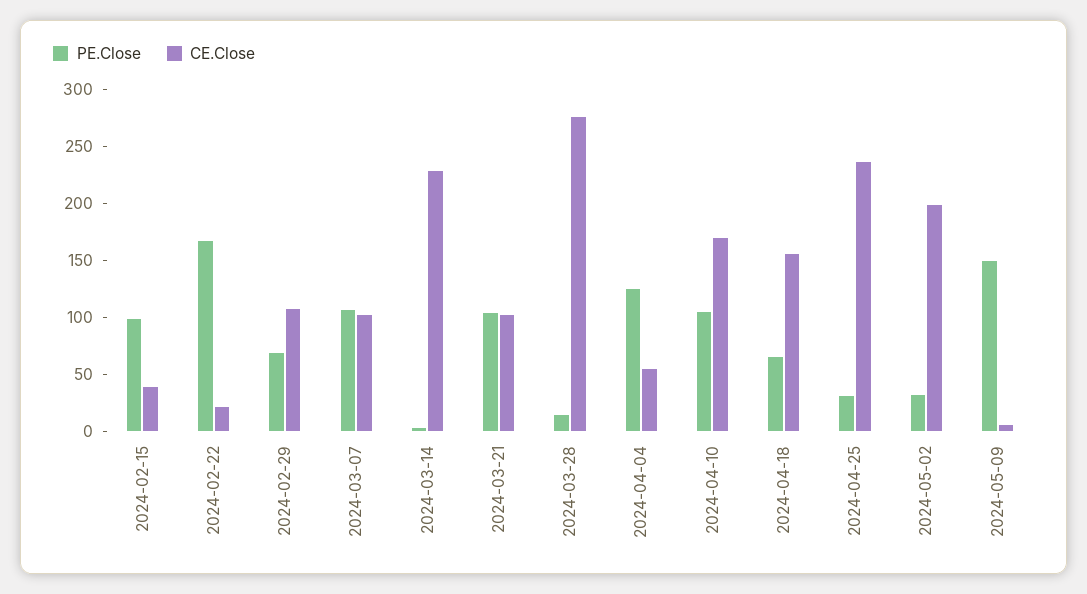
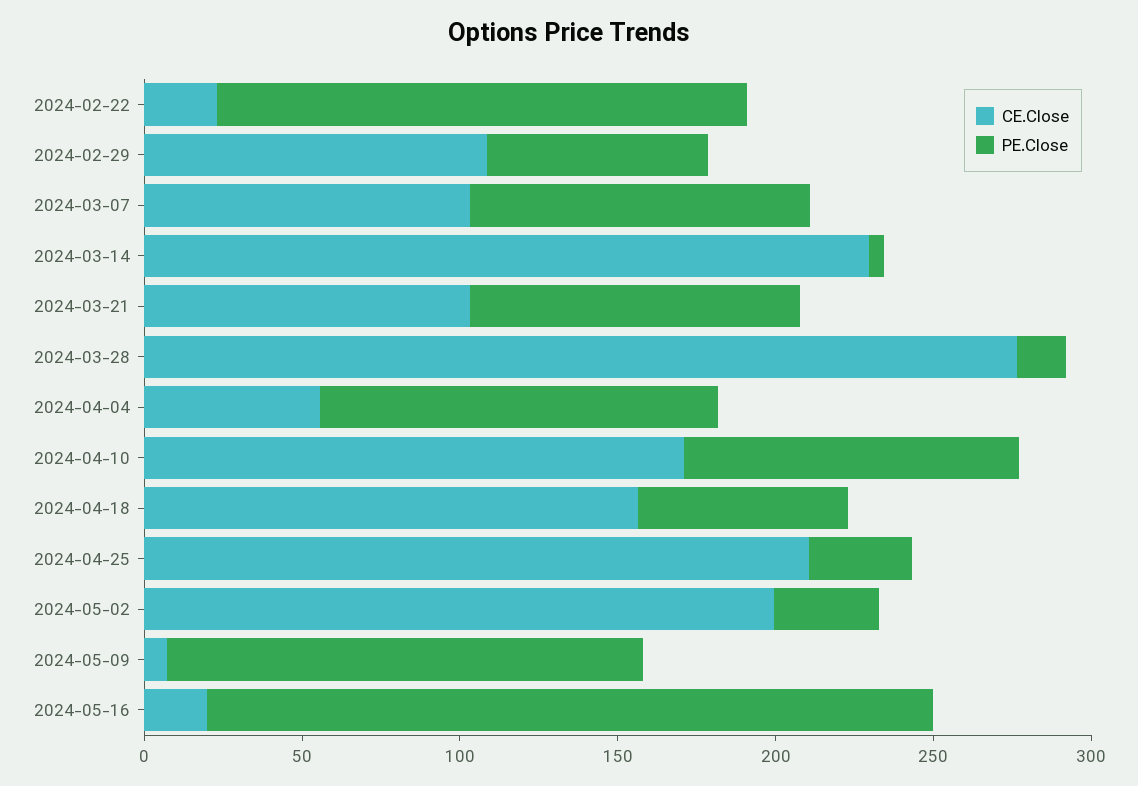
PE.Close, 2024-02-15: 100 -> none
CE.Close, 2024-02-15: 40 -> none
CE.Close, 2024-04-25: 240 -> 210
CE.Close, 2024-05-16: none -> 20
PE.Close, 2024-05-16: none -> 230

